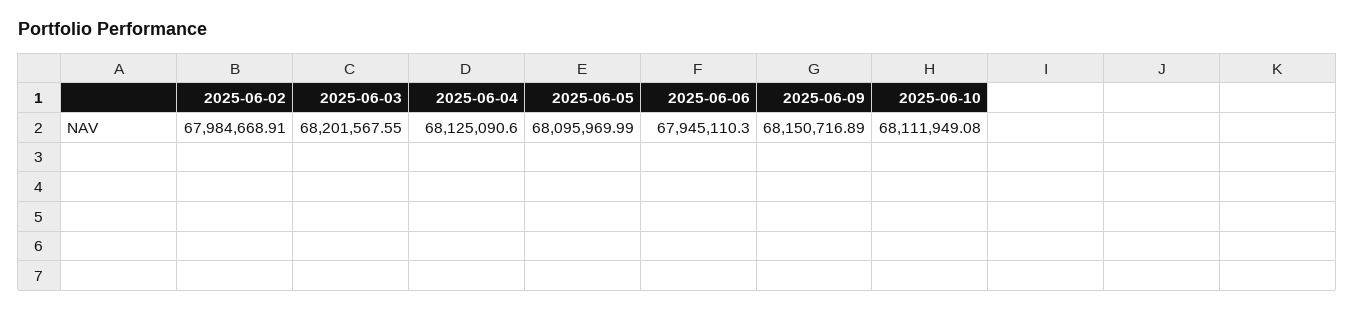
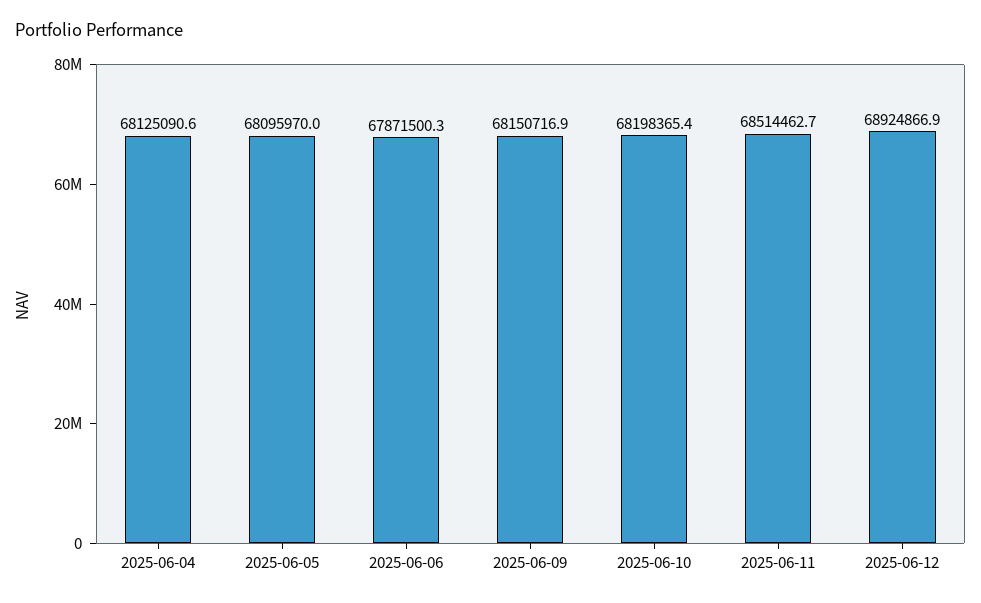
2025-06-02: 67984668.91 -> none
2025-06-03: 68201567.55 -> none
2025-06-06: 67945110.3 -> 67871500.3
2025-06-10: 68111949.08 -> 68198365.4
2025-06-11: none -> 68514462.7
2025-06-12: none -> 68924866.9

